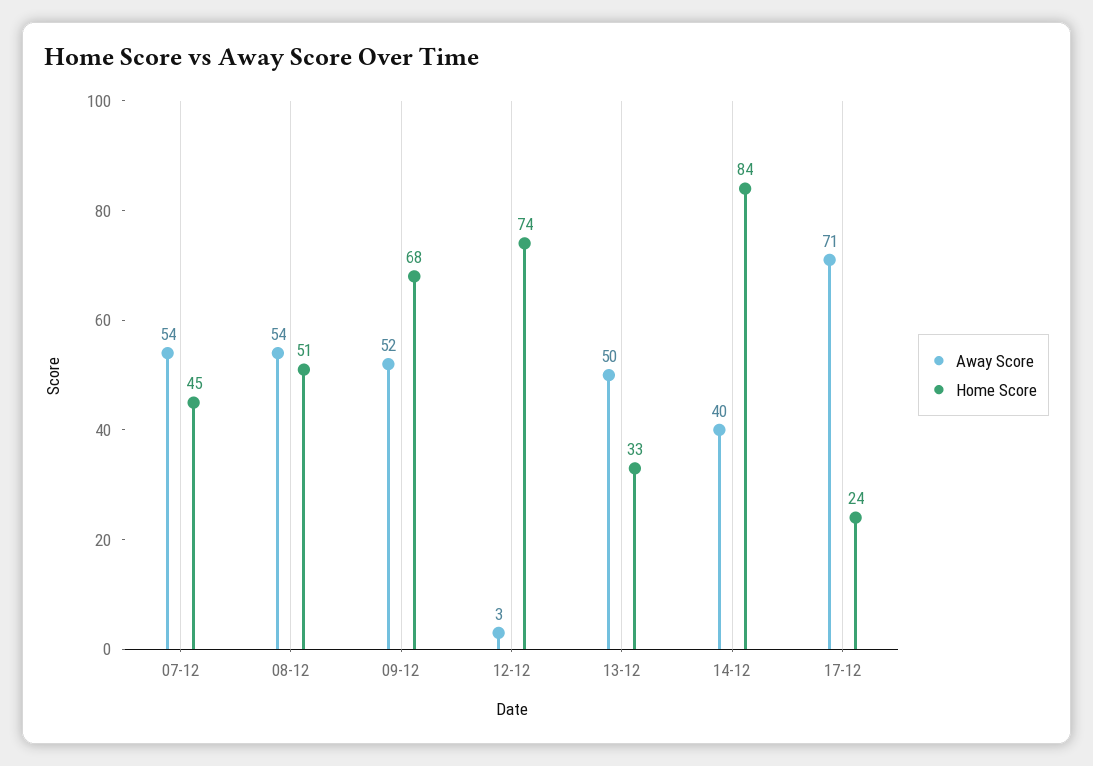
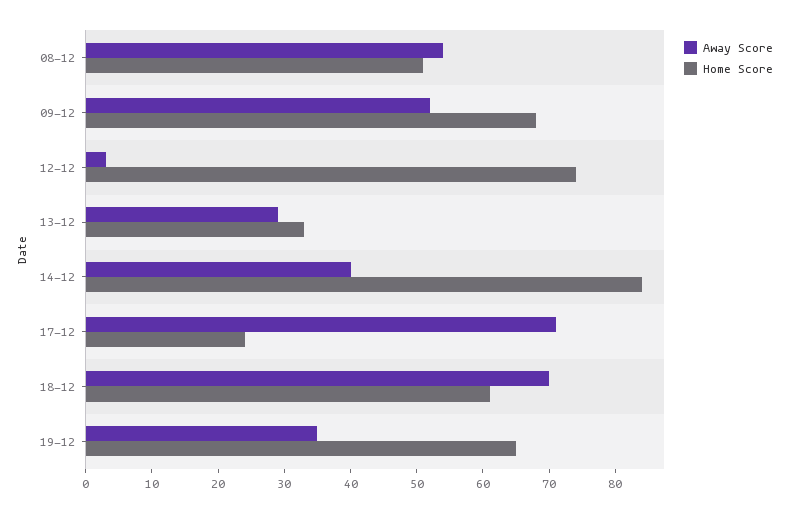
Away Score, 07-12: 54 -> none
Home Score, 07-12: 45 -> none
Away Score, 13-12: 50 -> 30
Away Score, 18-12: none -> 70
Home Score, 18-12: none -> 60
Away Score, 19-12: none -> 35
Home Score, 19-12: none -> 65

